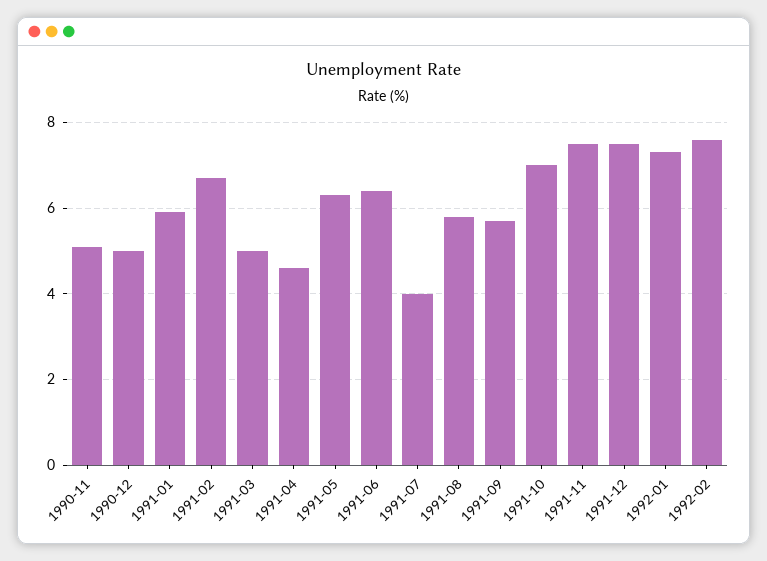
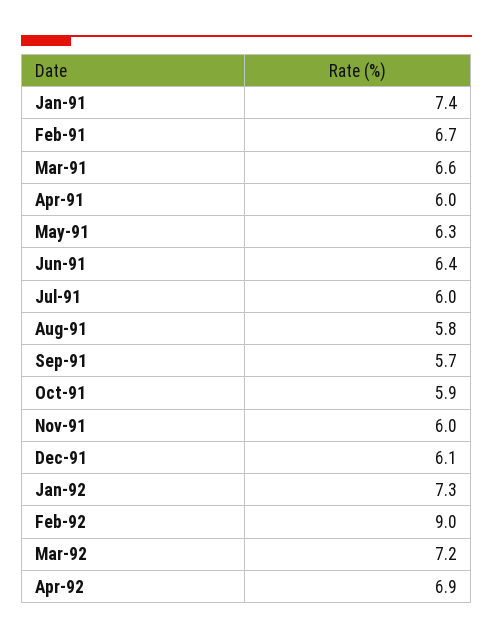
1990-11: 5 -> none
1990-12: 5 -> none
1991-01: 6 -> 7.4
1991-03: 5 -> 6.6
1991-04: 4.5 -> 6
1991-07: 4 -> 6
1991-10: 7 -> 5.9
1991-11: 7.5 -> 6
1991-12: 7.5 -> 6.1
1992-02: 7.5 -> 9
Mar-92: none -> 7.2
Apr-92: none -> 6.9

